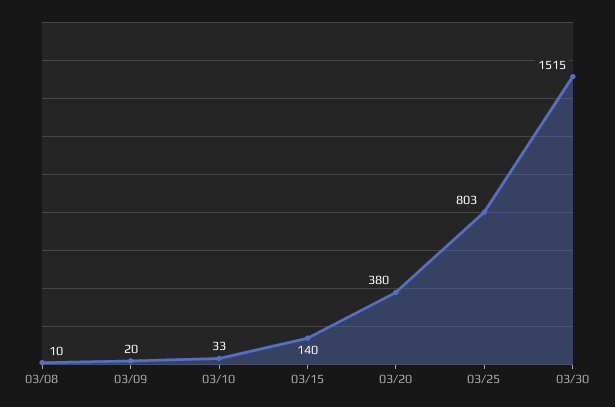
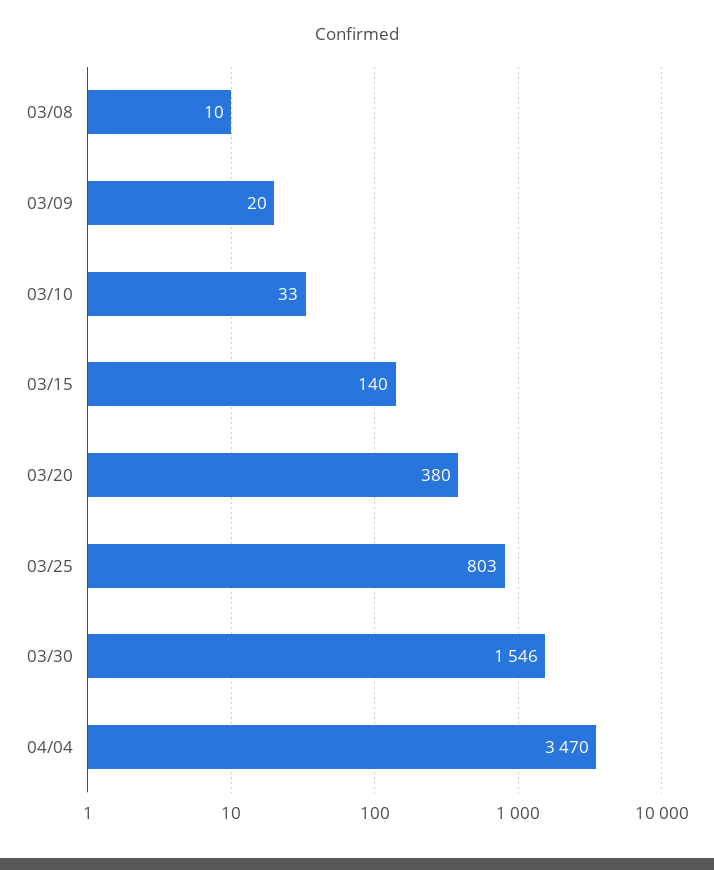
03/30: 1515 -> 1546
04/04: none -> 3470

